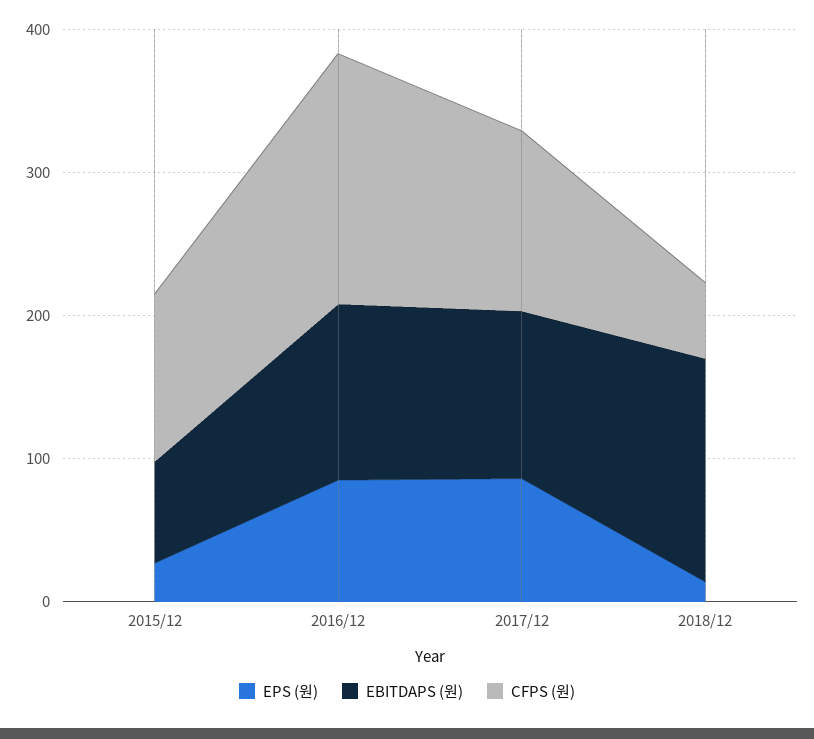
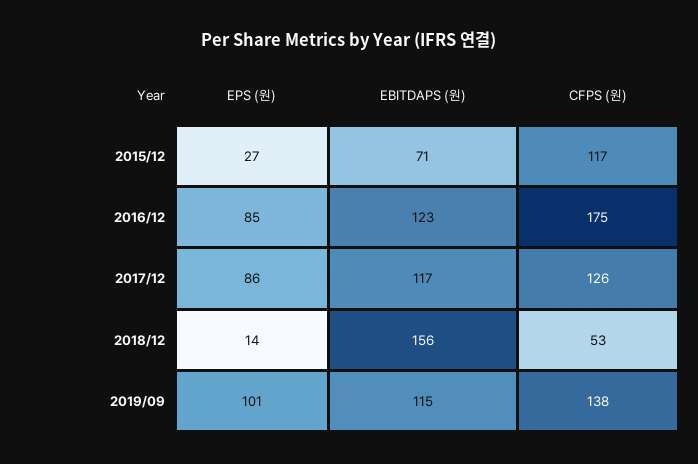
EPS (원), 2019/09: none -> 101
EBITDAPS (원), 2019/09: none -> 115
CFPS (원), 2019/09: none -> 138

